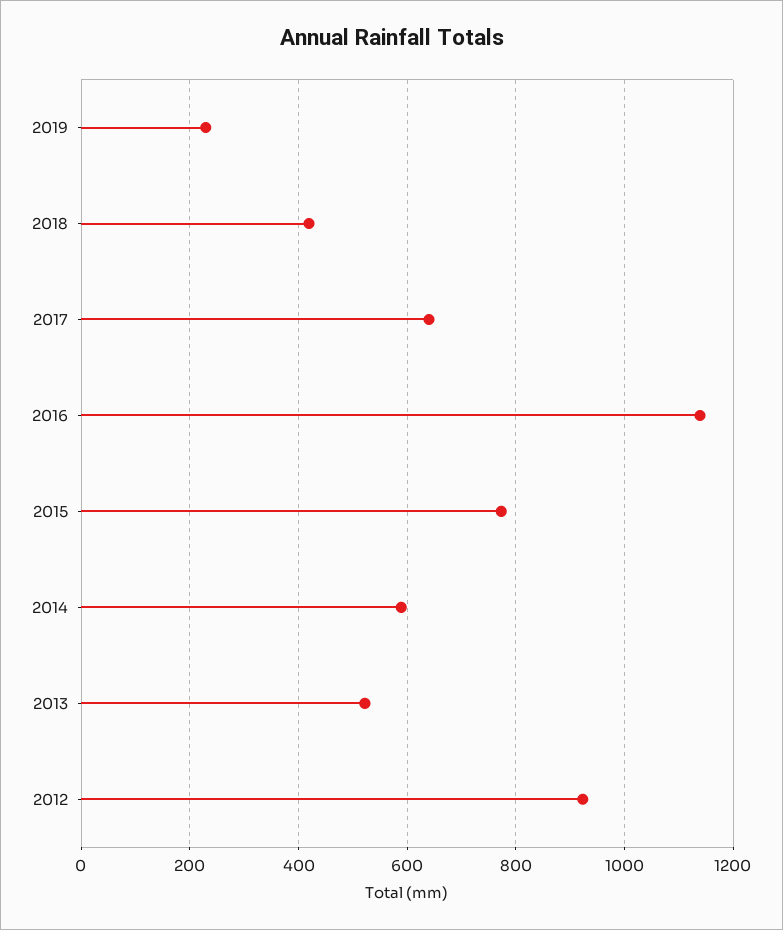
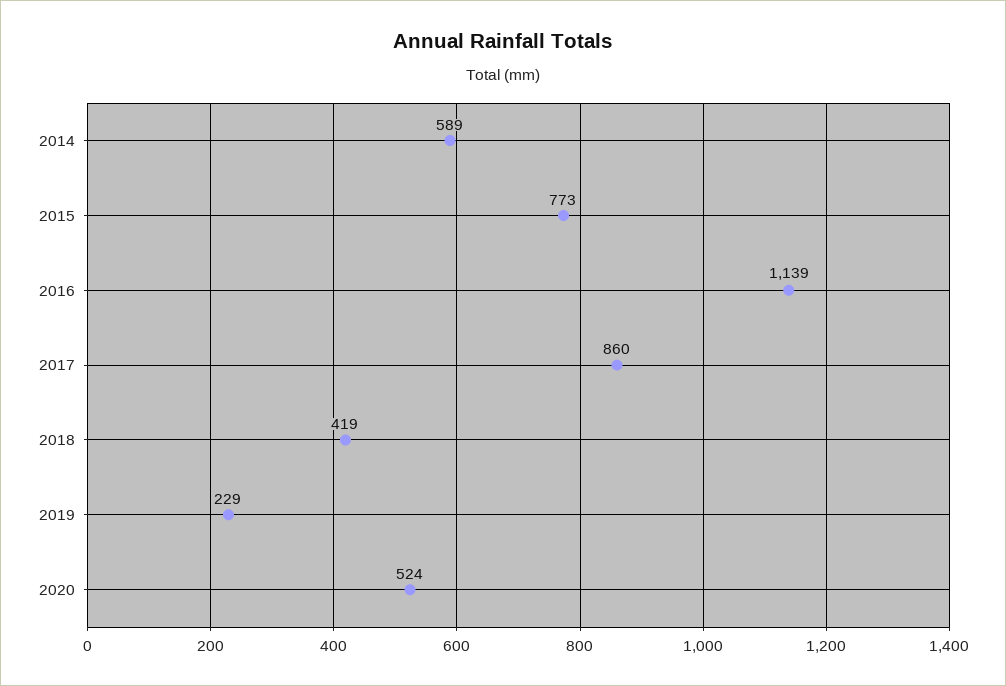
2017: 640 -> 860
2013: 520 -> none
2012: 920 -> none
2020: none -> 524

